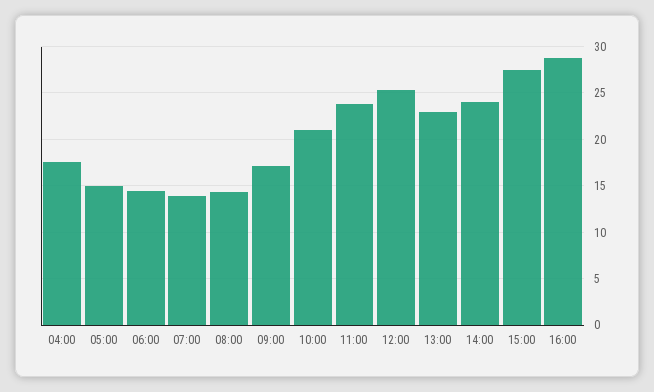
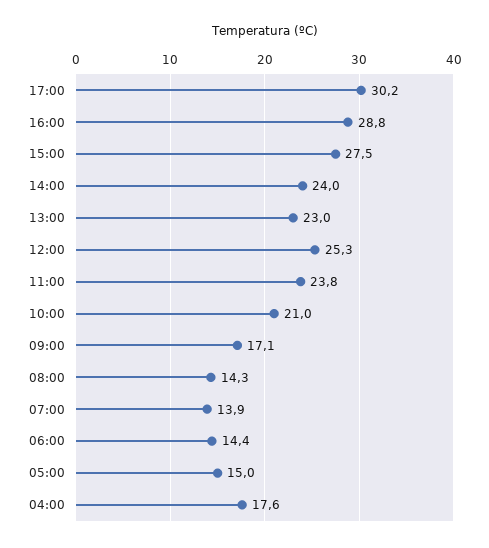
17:00: none -> 30.2

